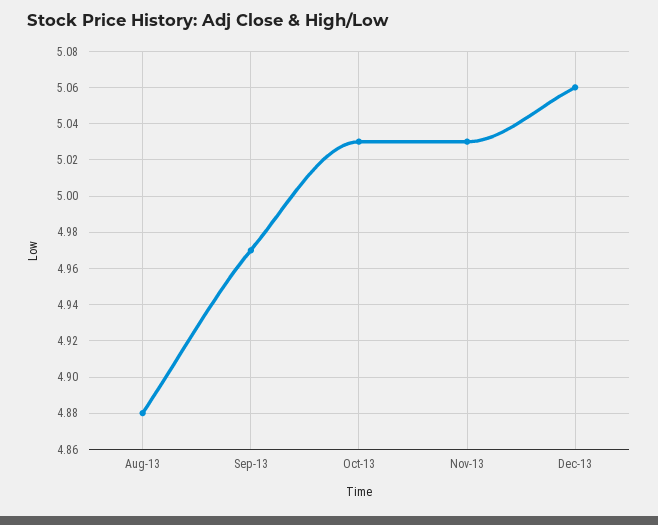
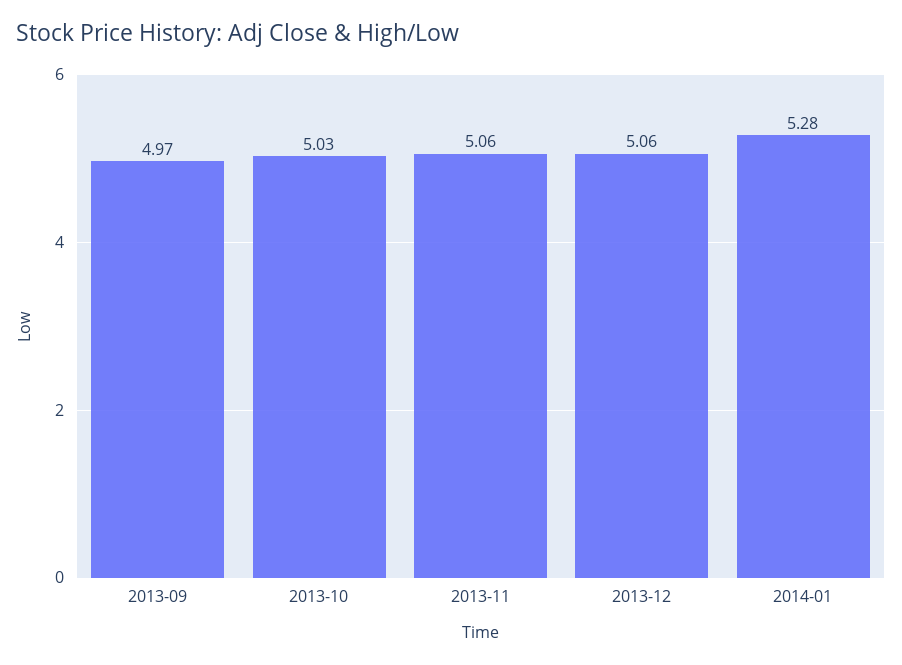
Aug-13: 4.88 -> none
Nov-13: 5.03 -> 5.06
2014-01: none -> 5.28

